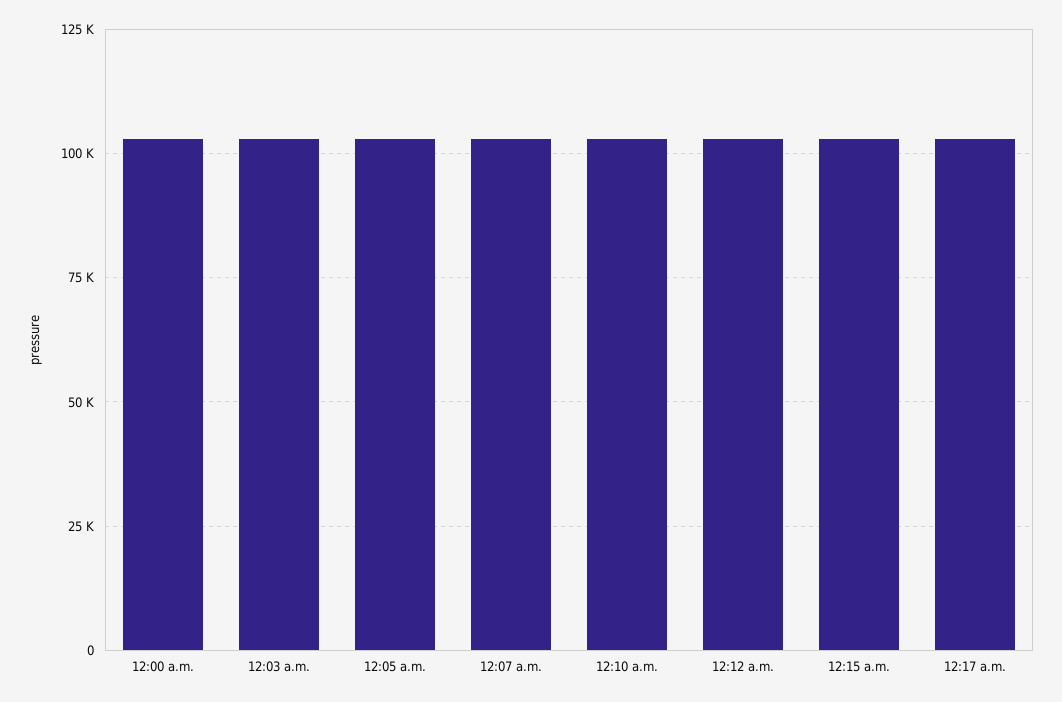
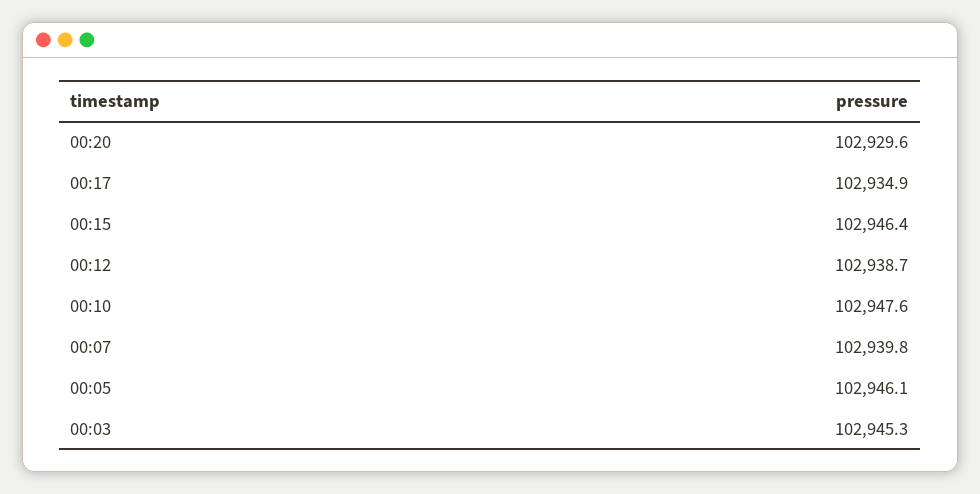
12:00 a.m.: 102500 -> none
00:20: none -> 102929.6

